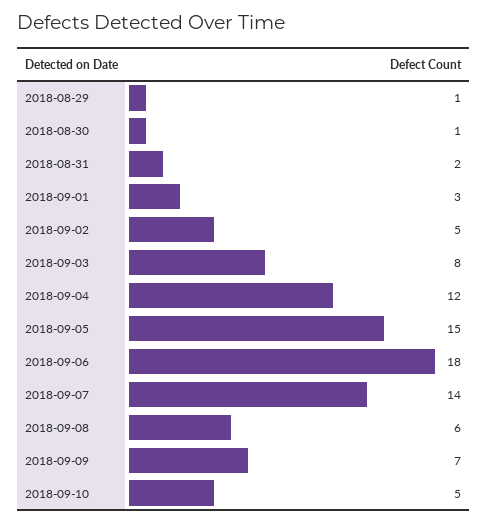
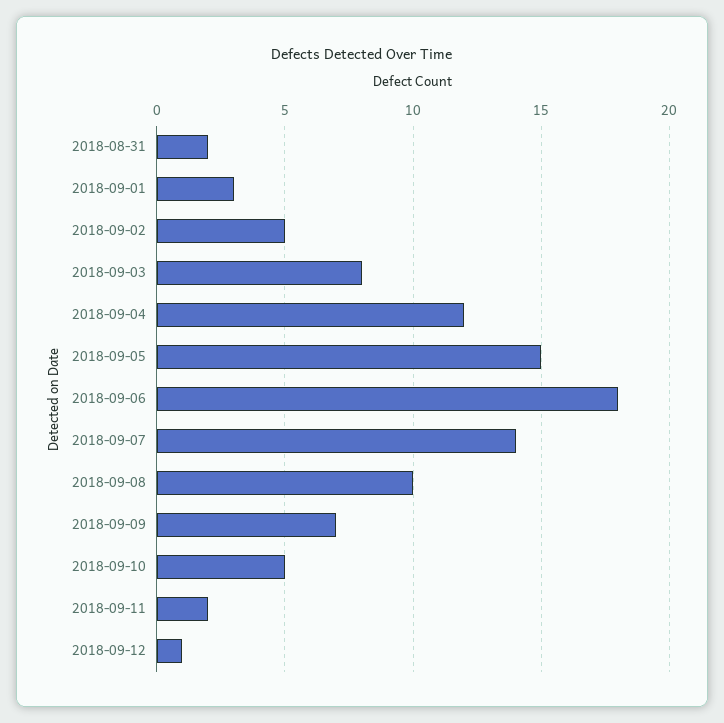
2018-08-29: 1 -> none
2018-08-30: 1 -> none
2018-09-08: 6 -> 10
2018-09-11: none -> 2
2018-09-12: none -> 1

